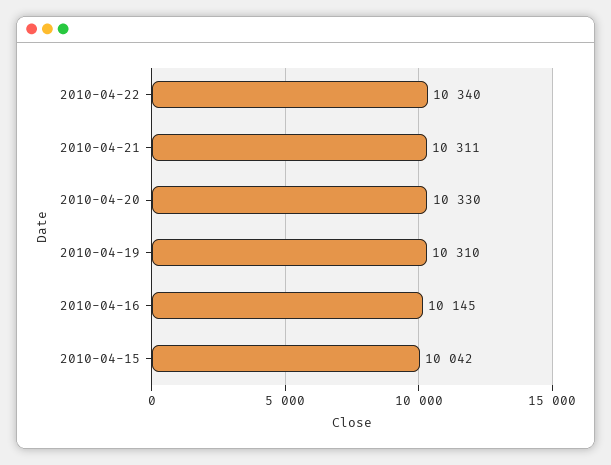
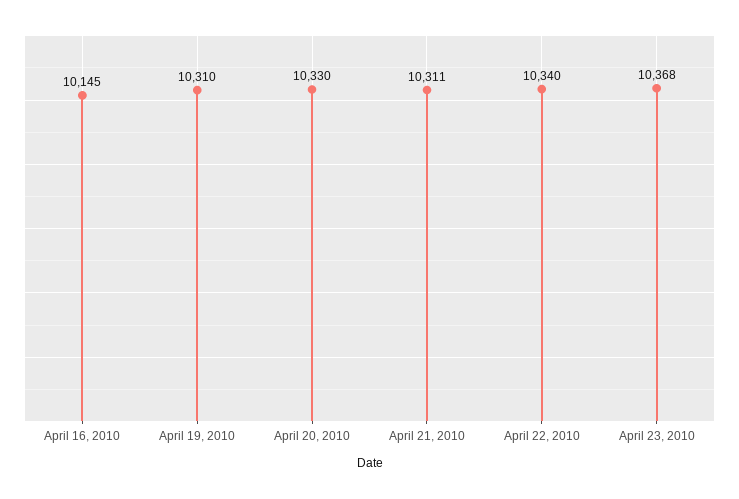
2010-04-15: 10042 -> none
April 23, 2010: none -> 10368

